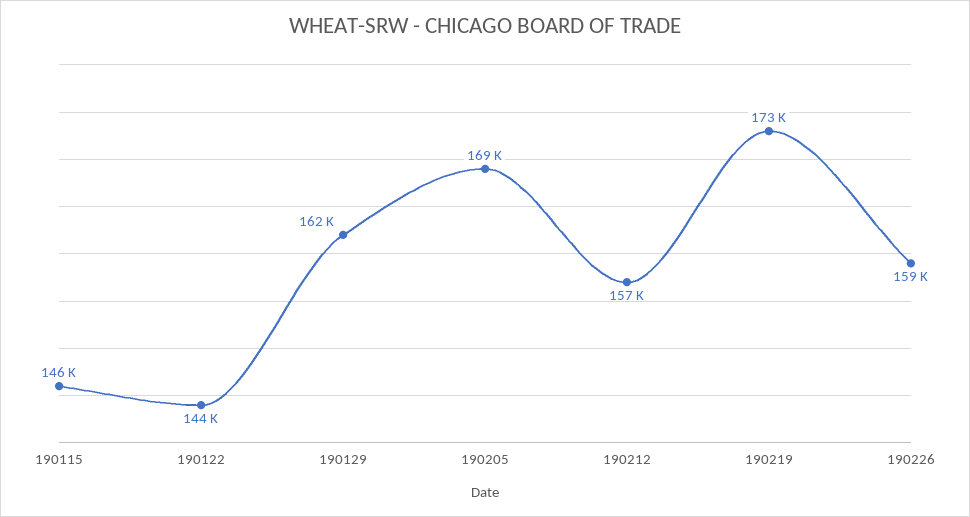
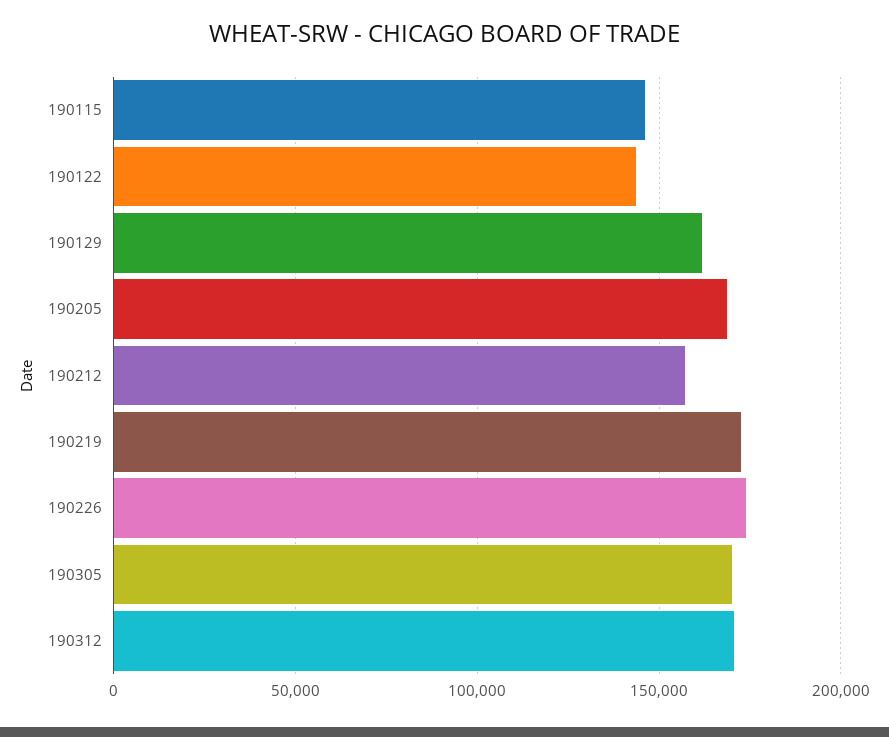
190226: 159000 -> 175000
190305: none -> 170000
190312: none -> 170000

